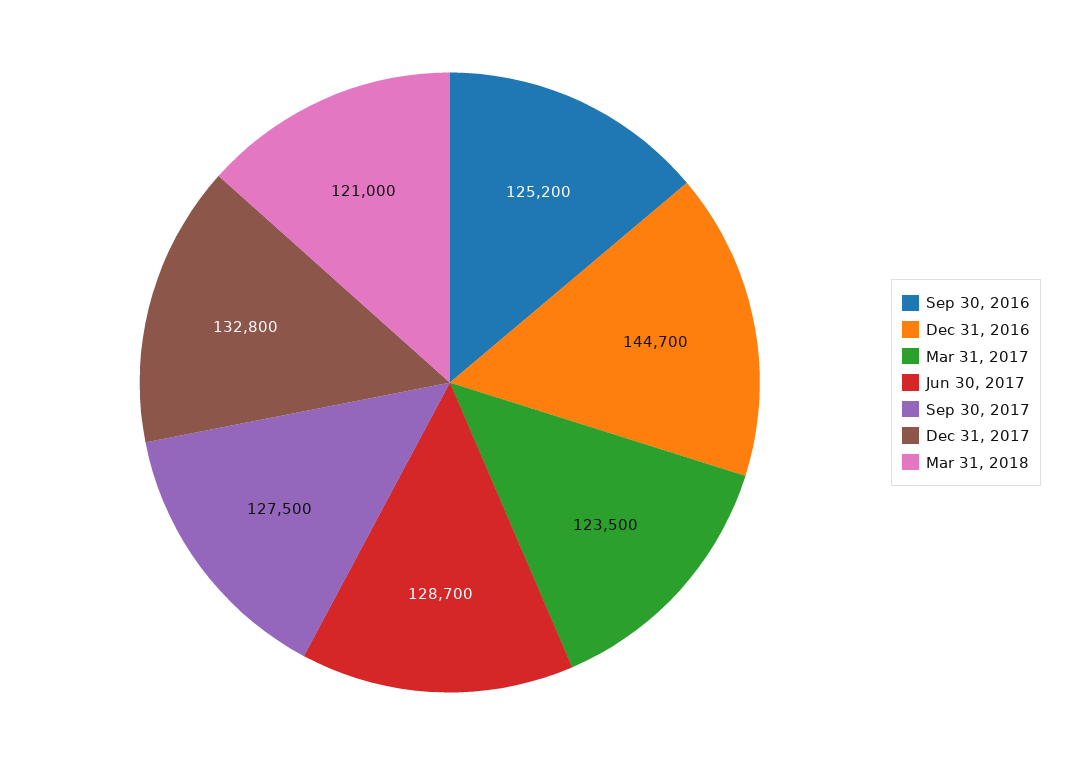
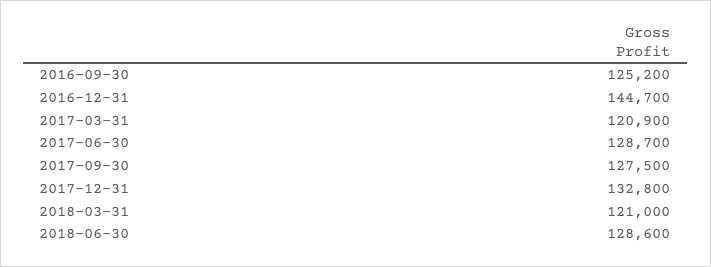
Mar 31, 2017: 123500 -> 120900
2018-06-30: none -> 128600

